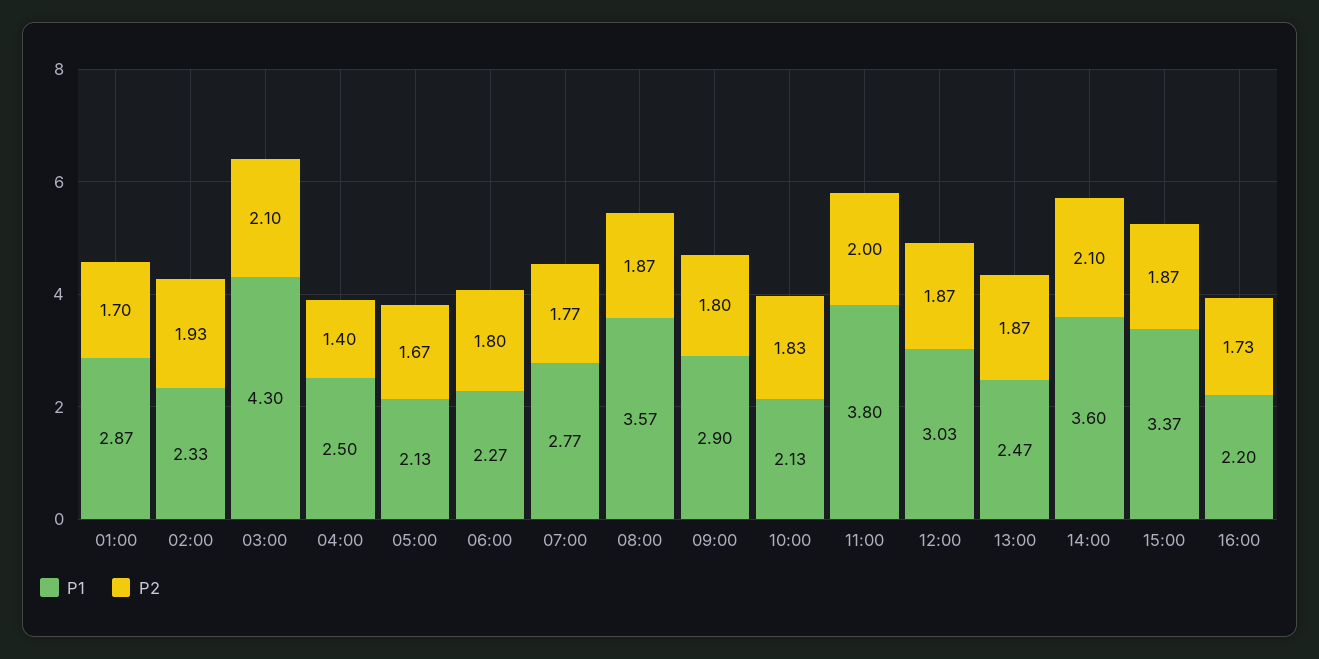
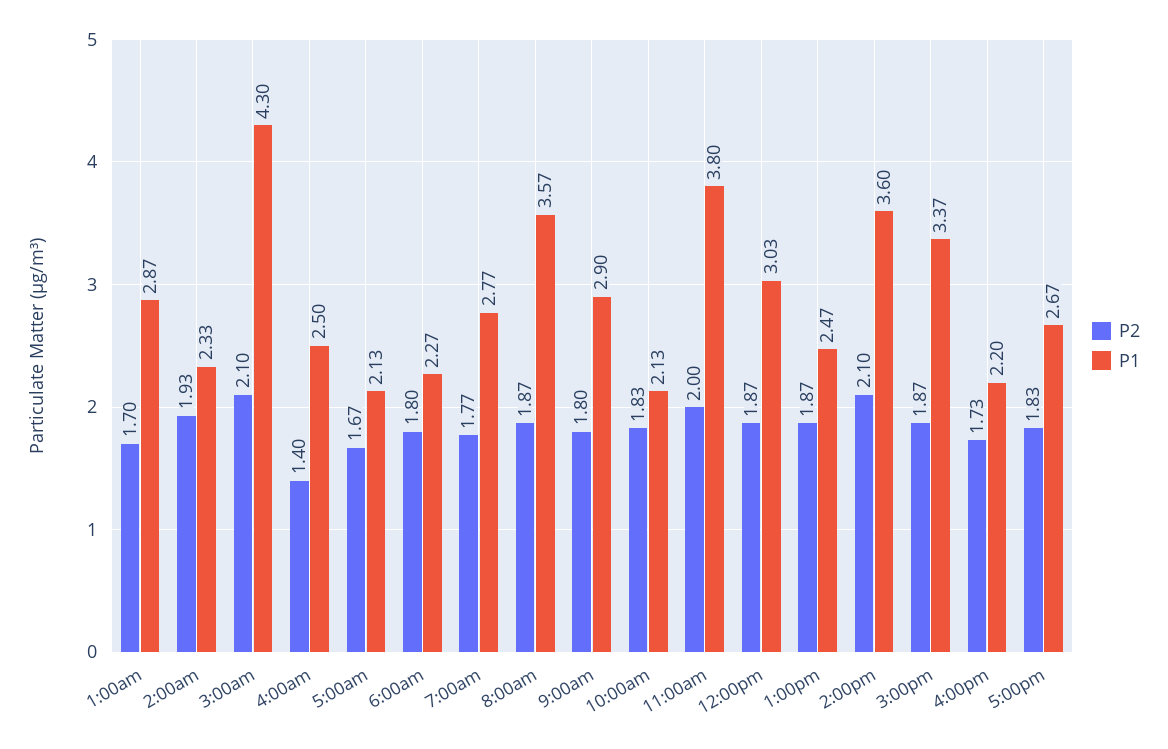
P2, 5:00pm: none -> 1.83
P1, 5:00pm: none -> 2.67

